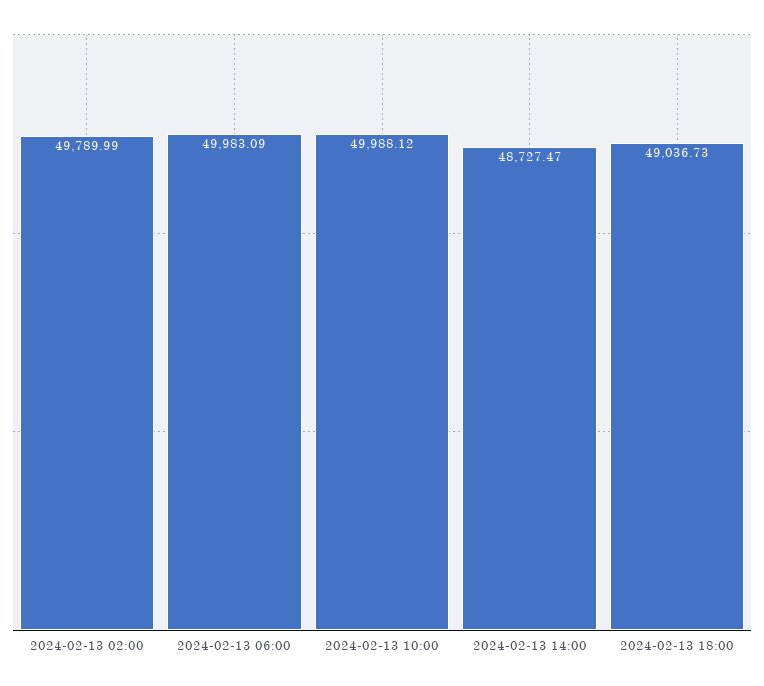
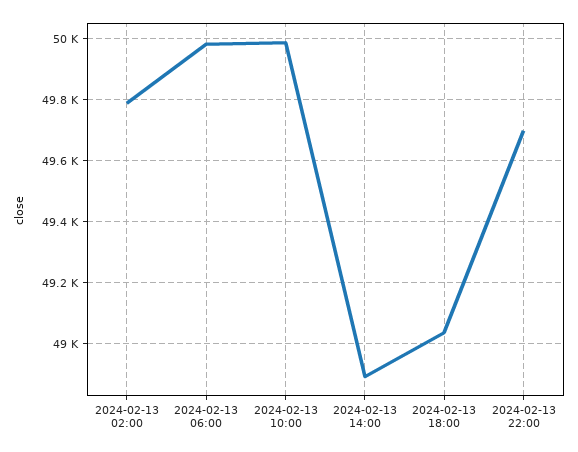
2024-02-13 14:00: 48727.47 -> 48900
2024-02-13 22:00: none -> 49700

